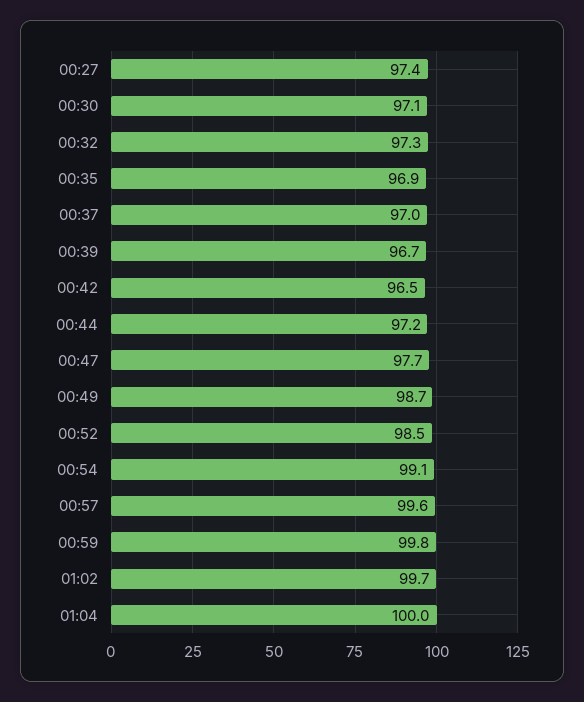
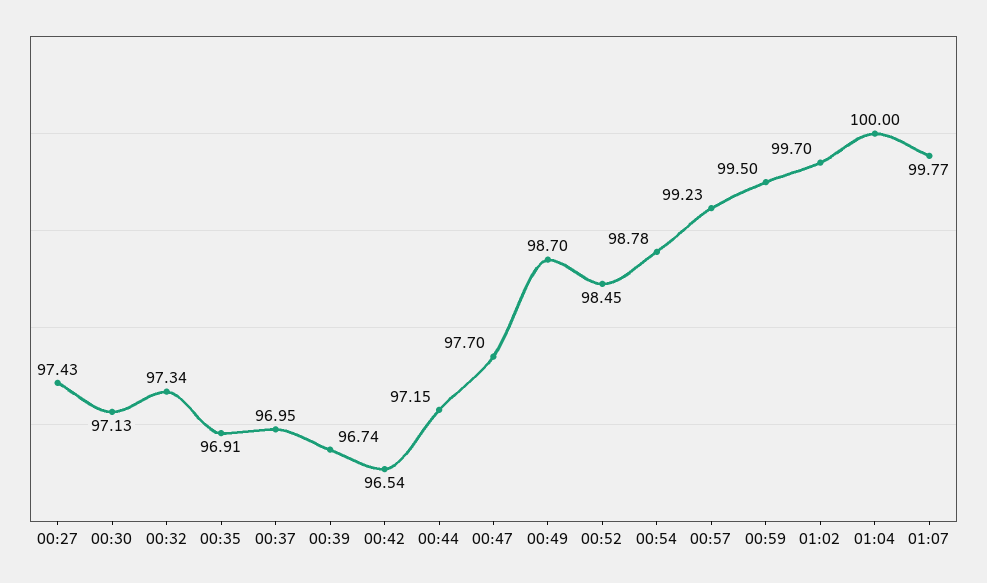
00:54: 99.1 -> 98.78
00:57: 99.6 -> 99.23
00:59: 99.8 -> 99.5
01:07: none -> 99.77

